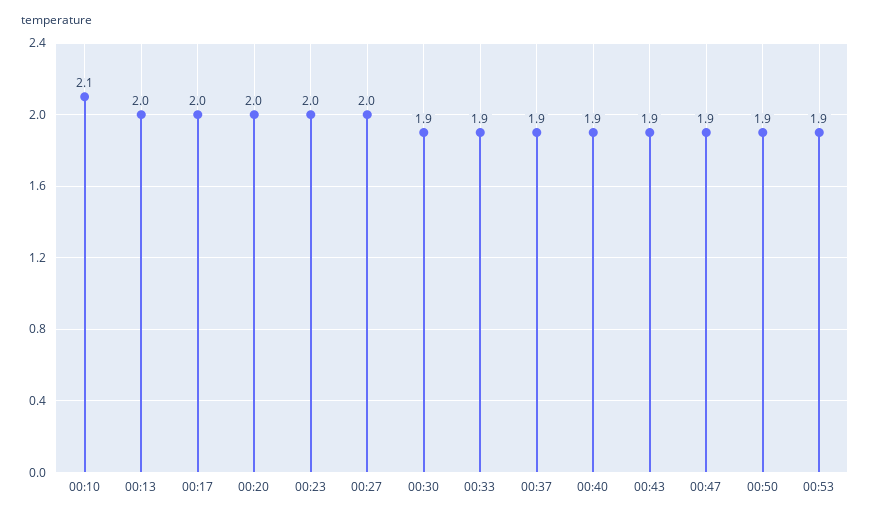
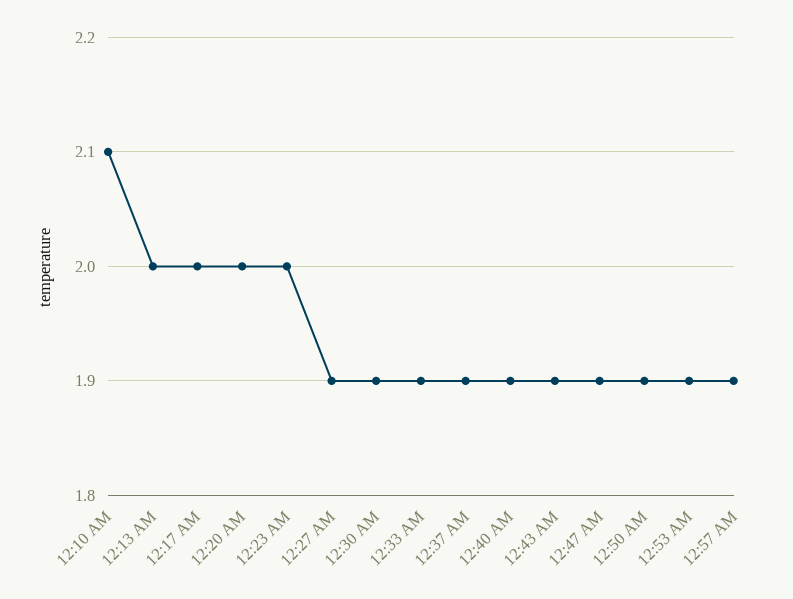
00:27: 2 -> 1.9
12:57 AM: none -> 1.9

